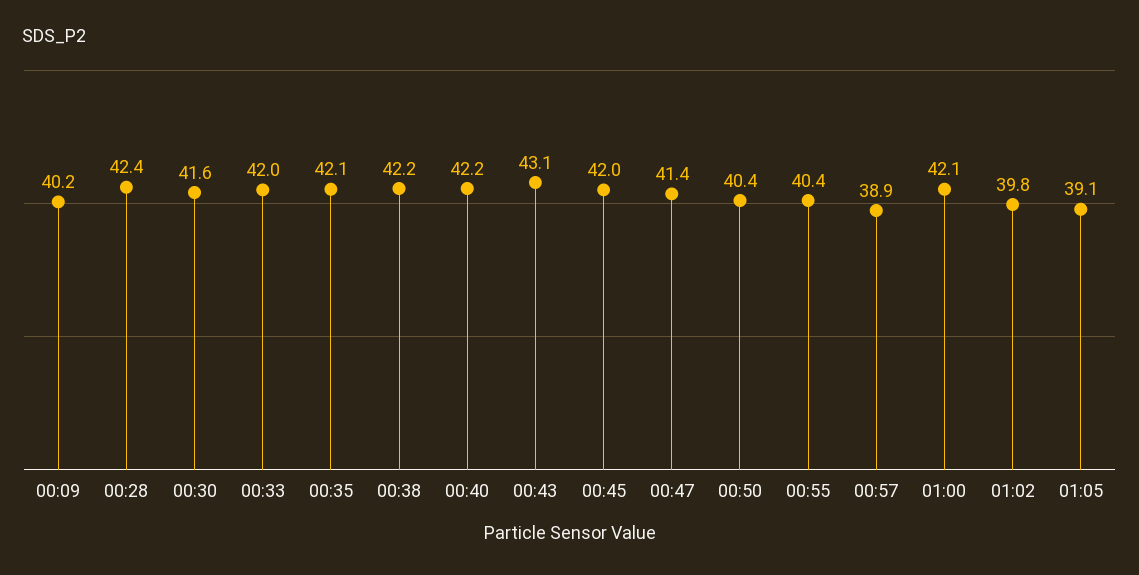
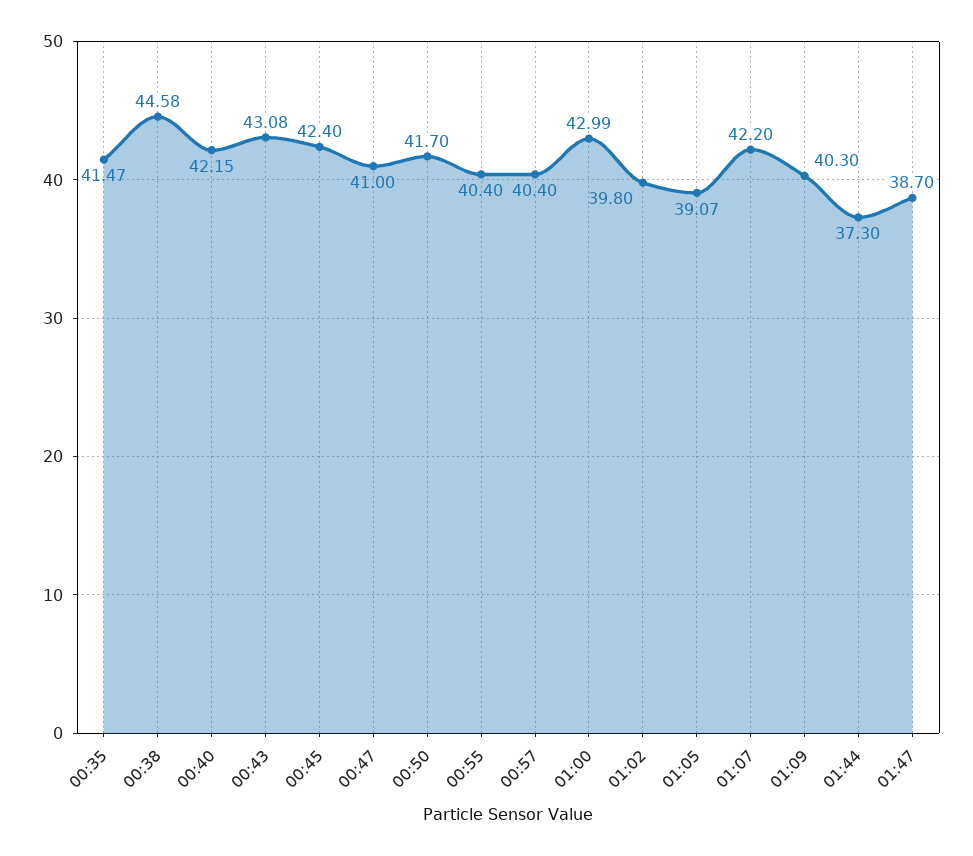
00:09: 40.2 -> none
00:28: 42.4 -> none
00:30: 41.6 -> none
00:33: 42 -> none
00:35: 42.1 -> 41.47
00:38: 42.2 -> 44.58
00:45: 42 -> 42.4
00:47: 41.4 -> 41
00:50: 40.4 -> 41.7
00:57: 38.9 -> 40.4
01:00: 42.1 -> 42.99
01:07: none -> 42.2
01:09: none -> 40.3
01:44: none -> 37.3
01:47: none -> 38.7

